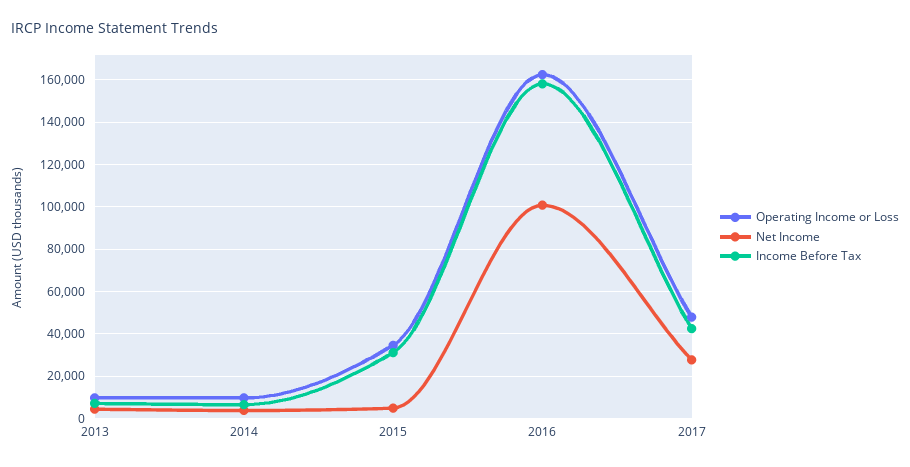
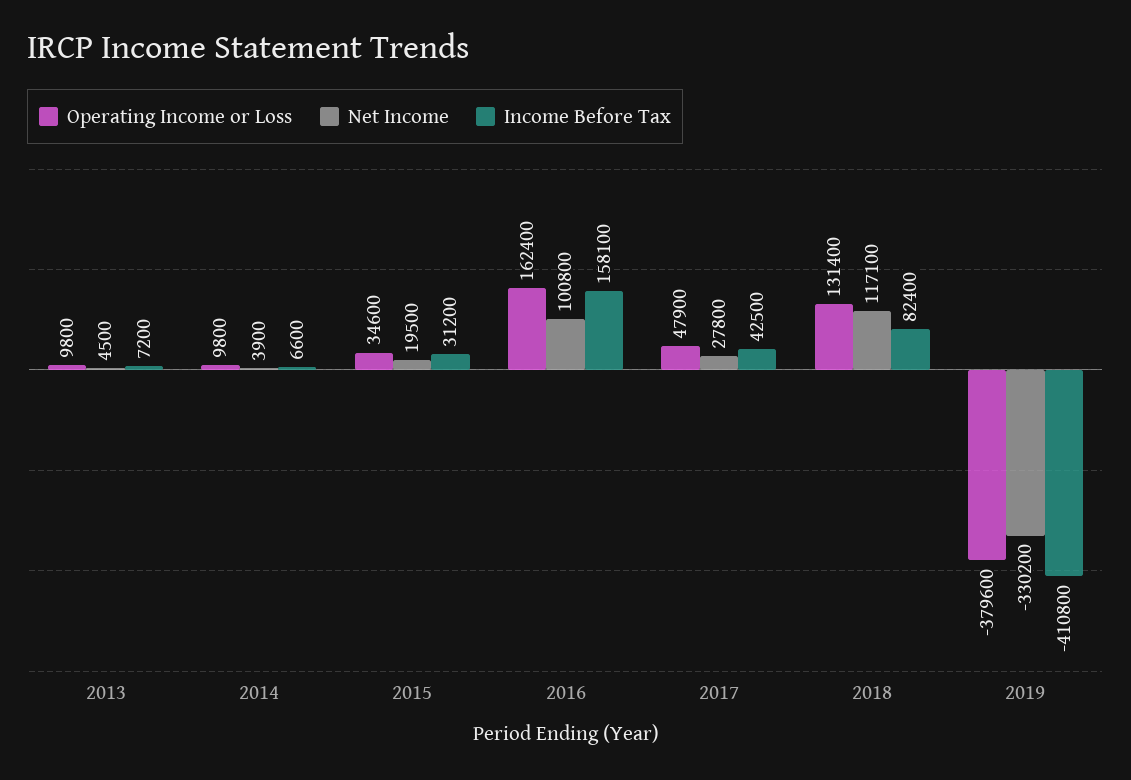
Net Income, 2015: 5000 -> 19500
Operating Income or Loss, 2018: none -> 131400
Net Income, 2018: none -> 117100
Income Before Tax, 2018: none -> 82400
Operating Income or Loss, 2019: none -> -379600
Net Income, 2019: none -> -330200
Income Before Tax, 2019: none -> -410800

